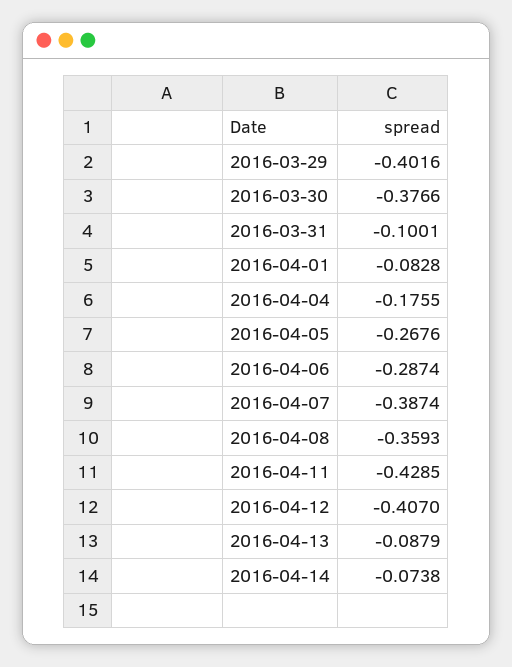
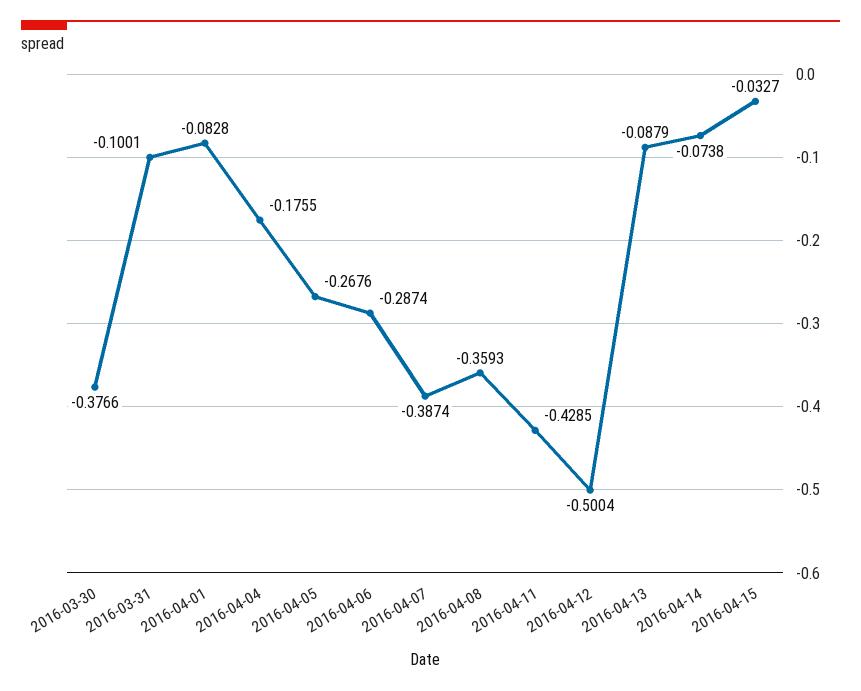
2016-03-29: -0.4016 -> none
2016-04-12: -0.407 -> -0.5004
2016-04-15: none -> -0.0327

